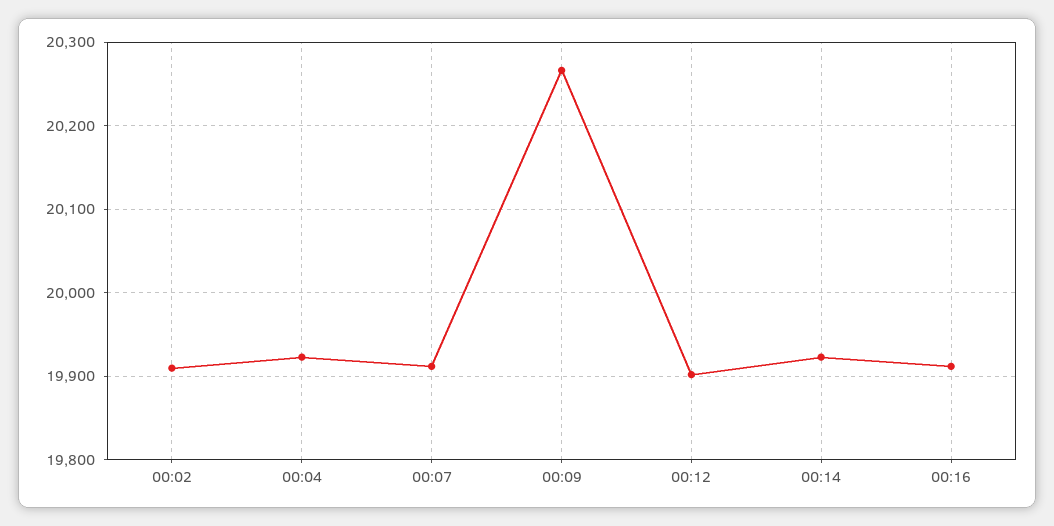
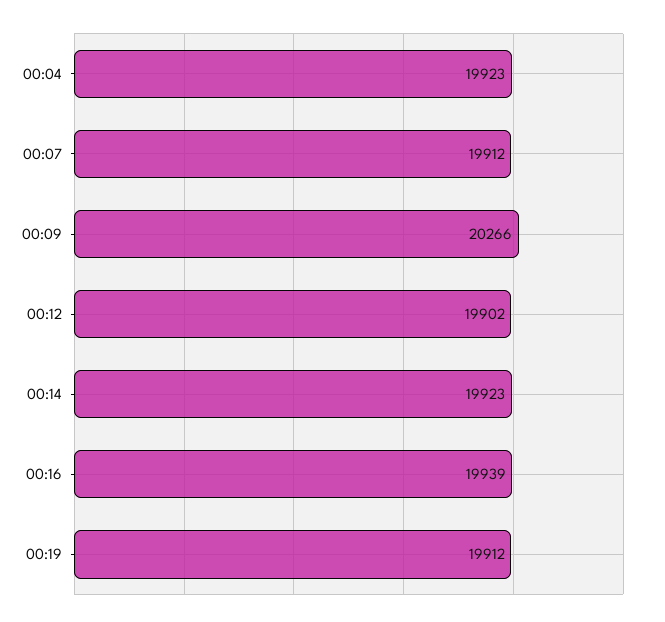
00:02: 19910 -> none
00:16: 19910 -> 19939
00:19: none -> 19912

